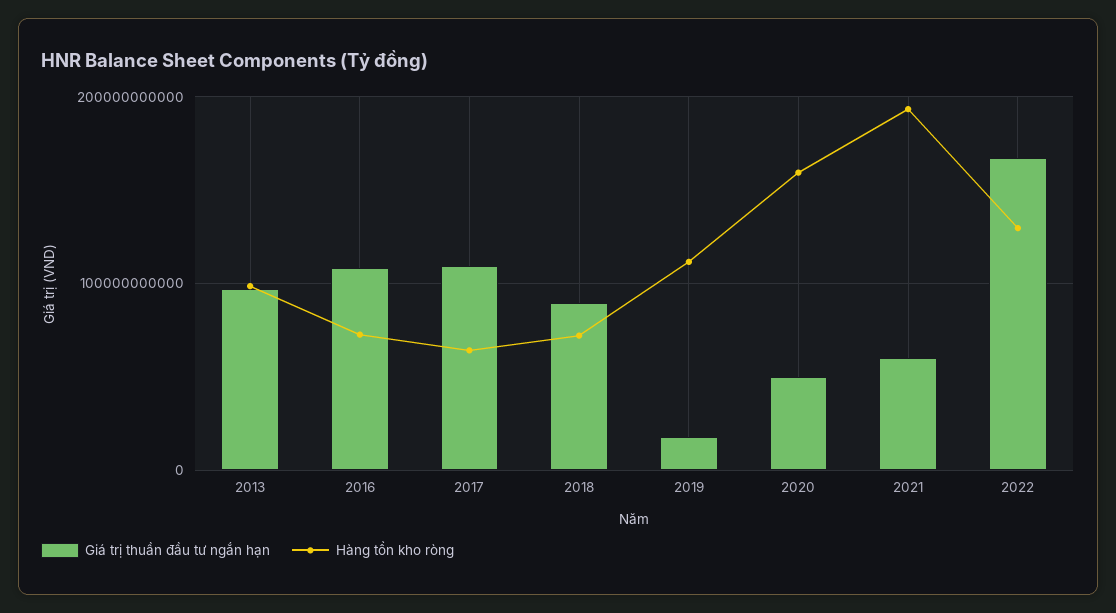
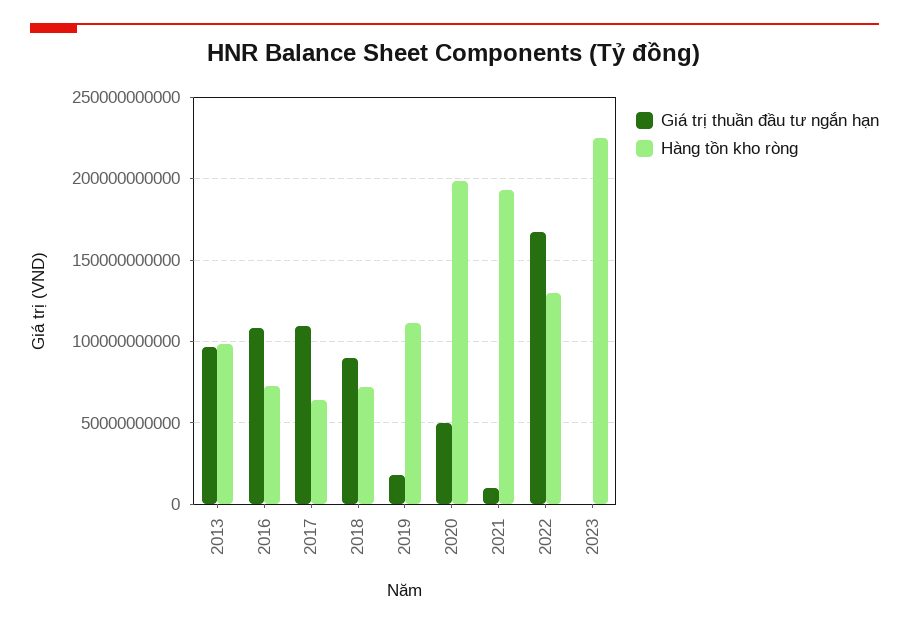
Hàng tồn kho ròng, 2020: 160000000000 -> 200000000000
Giá trị thuần đầu tư ngắn hạn, 2021: 60000000000 -> 10000000000
Giá trị thuần đầu tư ngắn hạn, 2023: none -> 0
Hàng tồn kho ròng, 2023: none -> 225000000000

